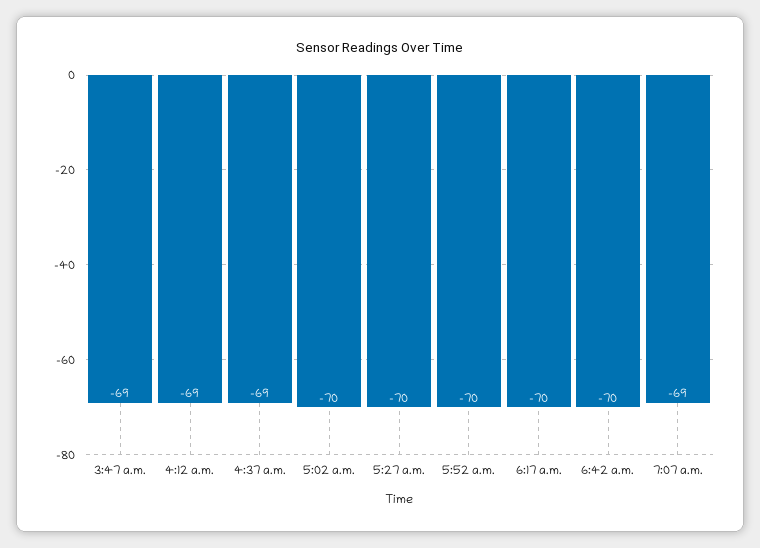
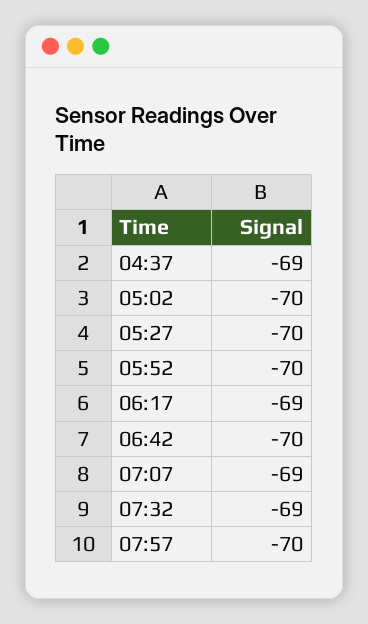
3:47 a.m.: -69 -> none
4:12 a.m.: -69 -> none
6:17 a.m.: -70 -> -69
07:32: none -> -69
07:57: none -> -70

